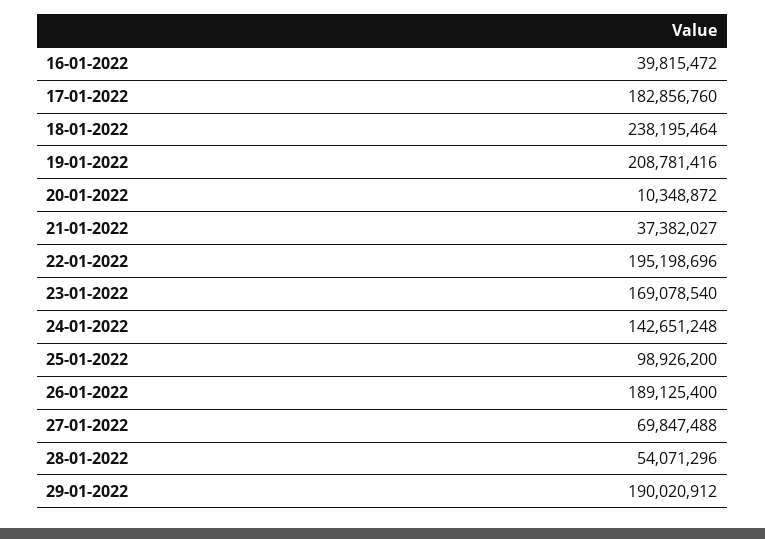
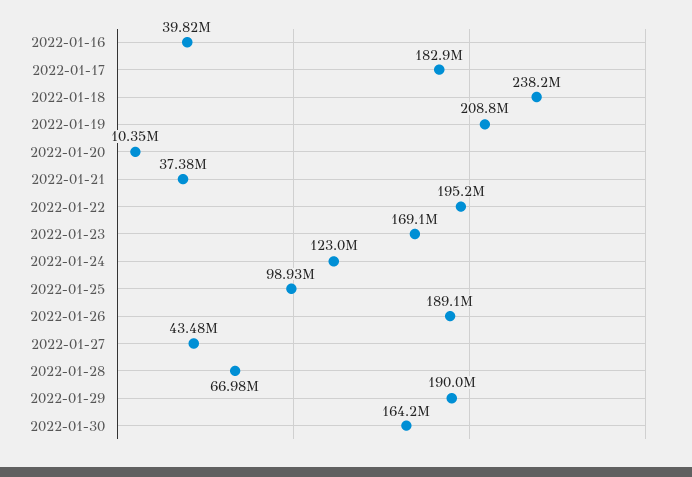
24-01-2022: 142651248 -> 123000000
27-01-2022: 69847488 -> 43480000
28-01-2022: 54071296 -> 66980000
2022-01-30: none -> 164200000

